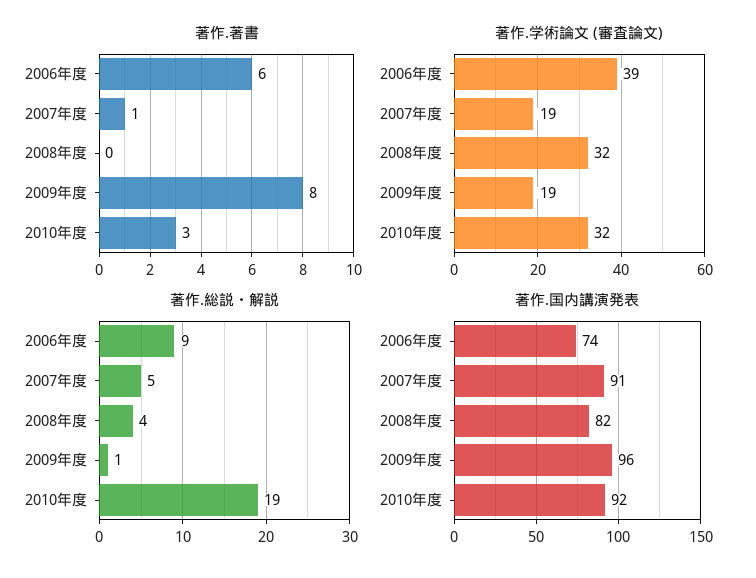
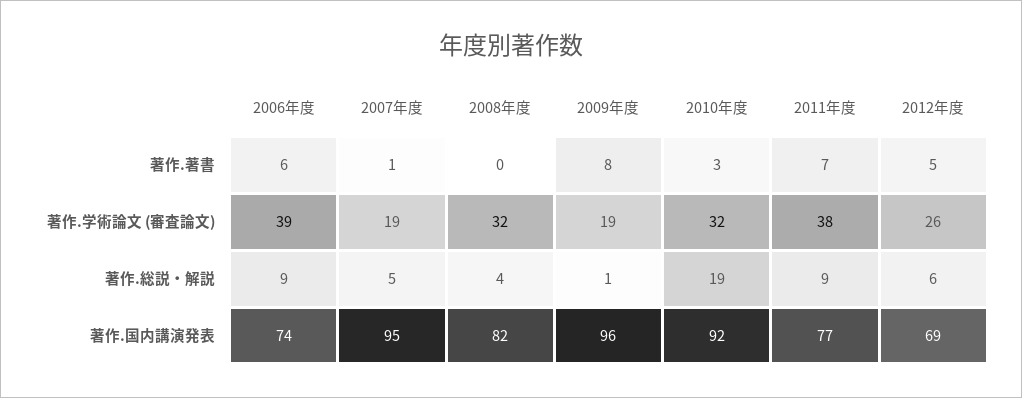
著作.国内講演発表, 2007年度: 91 -> 95
著作.著書, 2011年度: none -> 7
著作.著書, 2012年度: none -> 5
著作.学術論文 (審査論文), 2011年度: none -> 38
著作.学術論文 (審査論文), 2012年度: none -> 26
著作.総説・解説, 2011年度: none -> 9
著作.総説・解説, 2012年度: none -> 6
著作.国内講演発表, 2011年度: none -> 77
著作.国内講演発表, 2012年度: none -> 69

